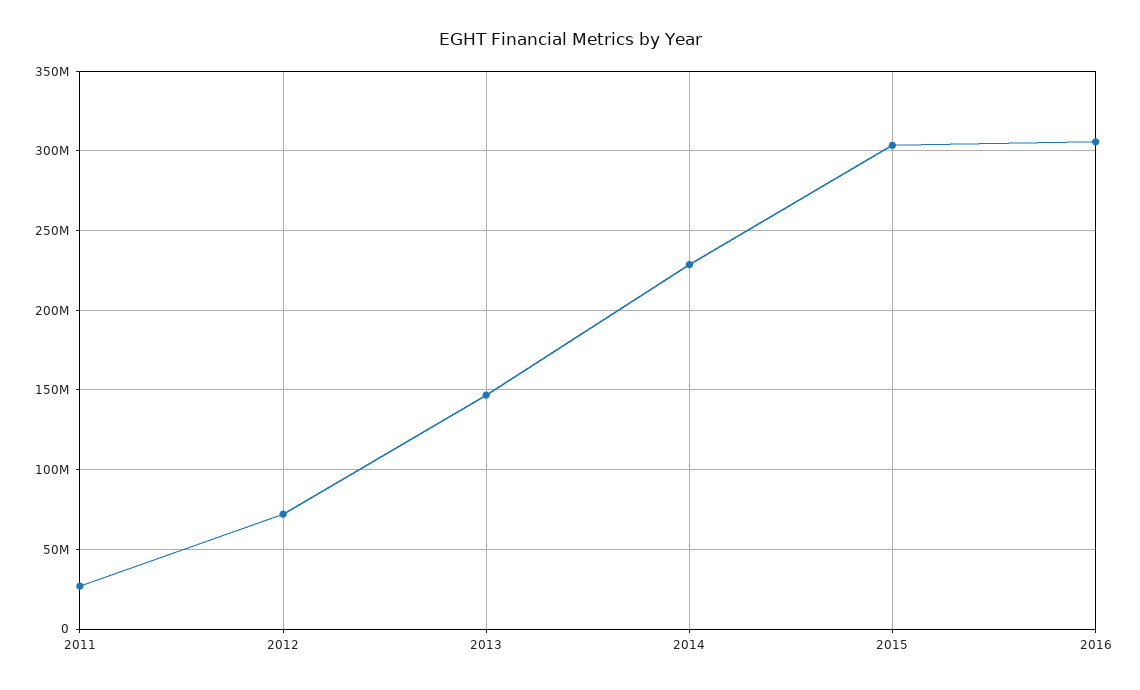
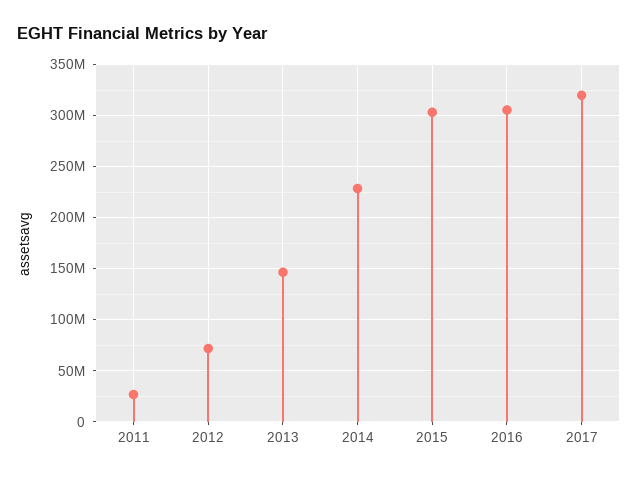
2017: none -> 320000000

